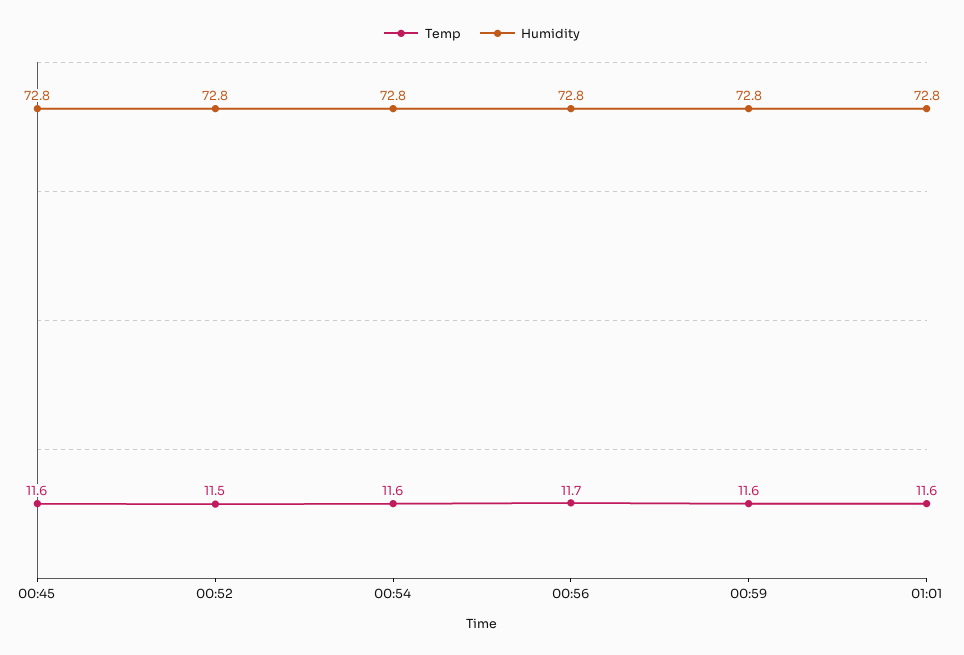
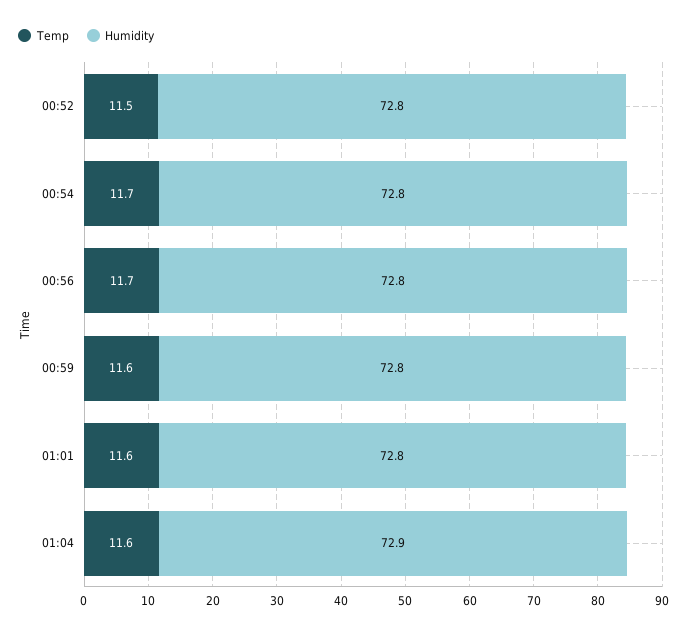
Temp, 00:45: 11.6 -> none
Humidity, 00:45: 72.8 -> none
Temp, 00:54: 11.6 -> 11.7
Temp, 01:04: none -> 11.6
Humidity, 01:04: none -> 72.9

